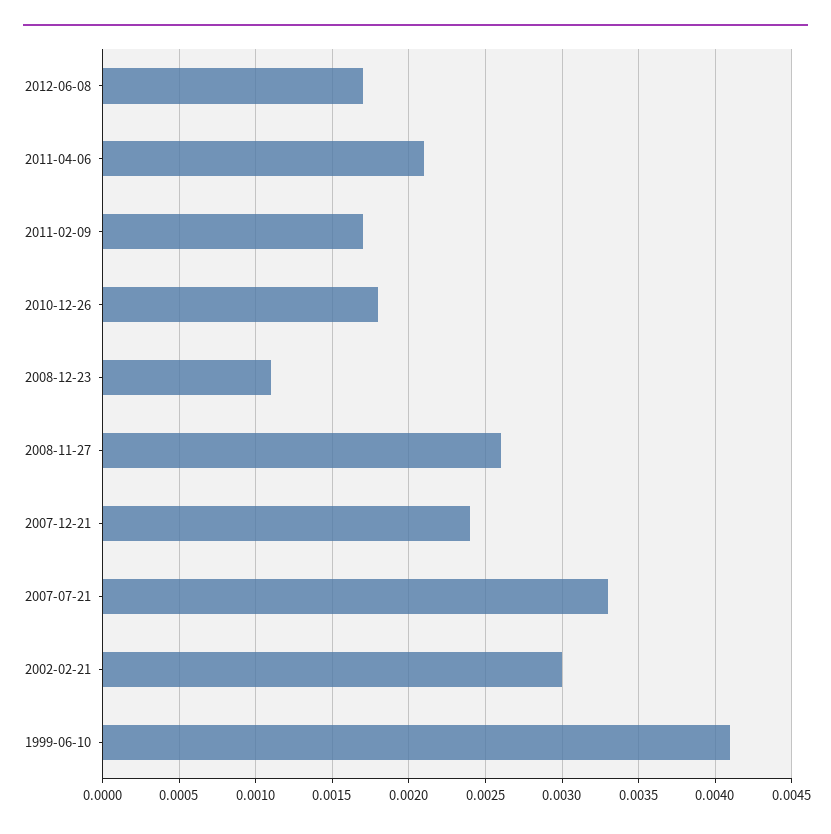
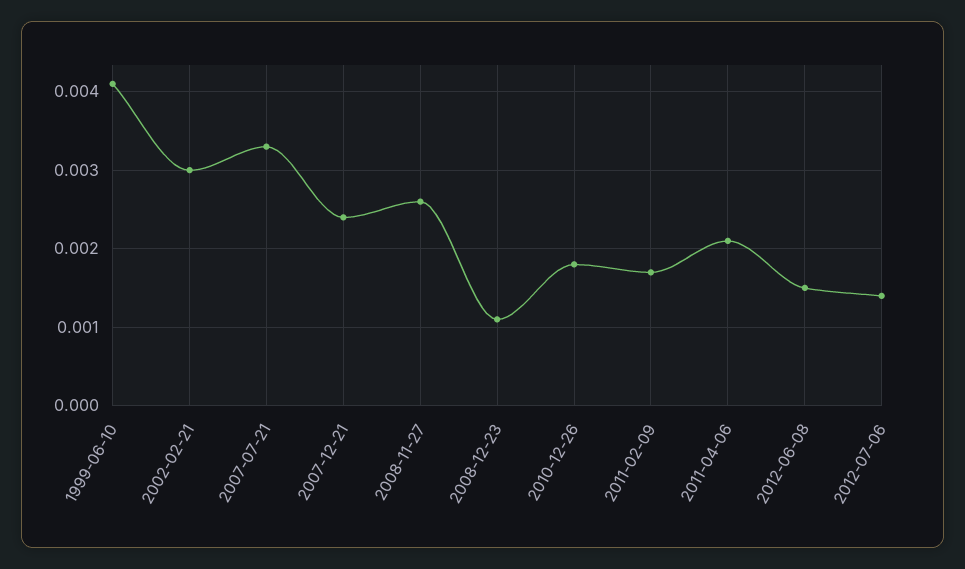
2012-06-08: 0.0017 -> 0.0015
2012-07-06: none -> 0.0014

